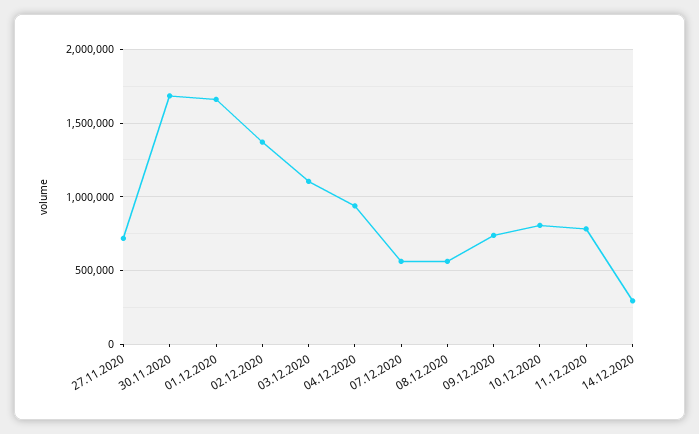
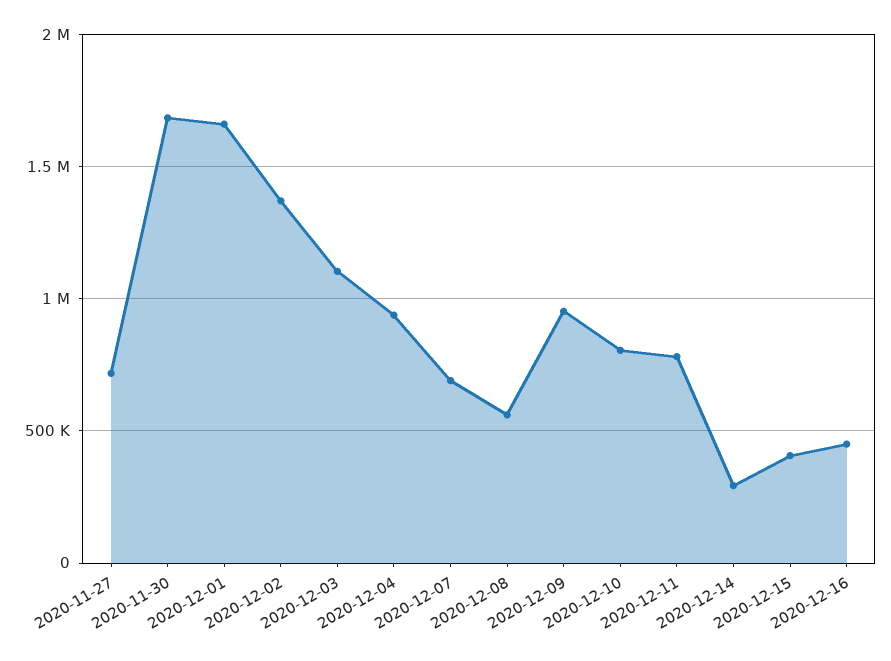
07.12.2020: 550000 -> 700000
09.12.2020: 750000 -> 950000
2020-12-15: none -> 400000
2020-12-16: none -> 450000

